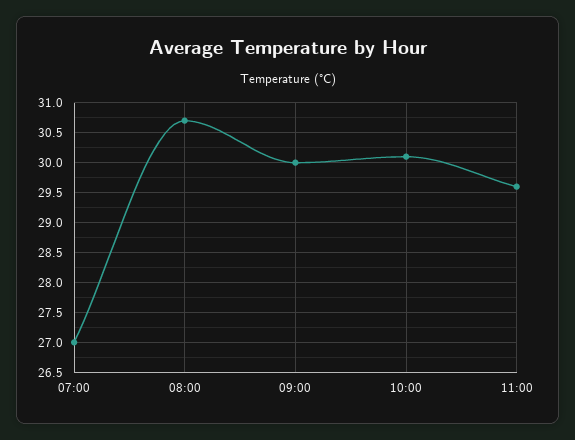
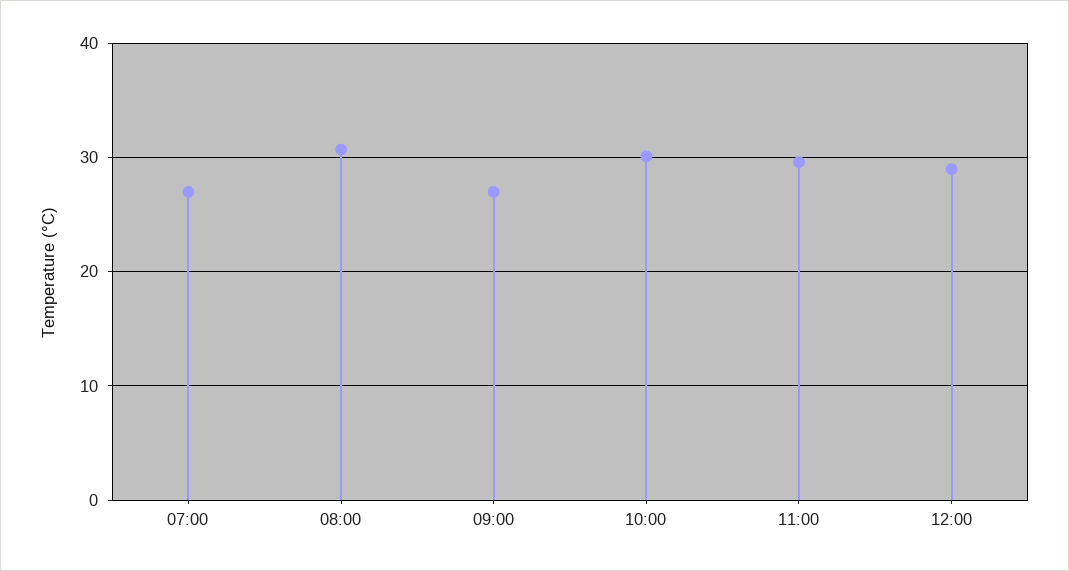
09:00: 30 -> 27
12:00: none -> 29

